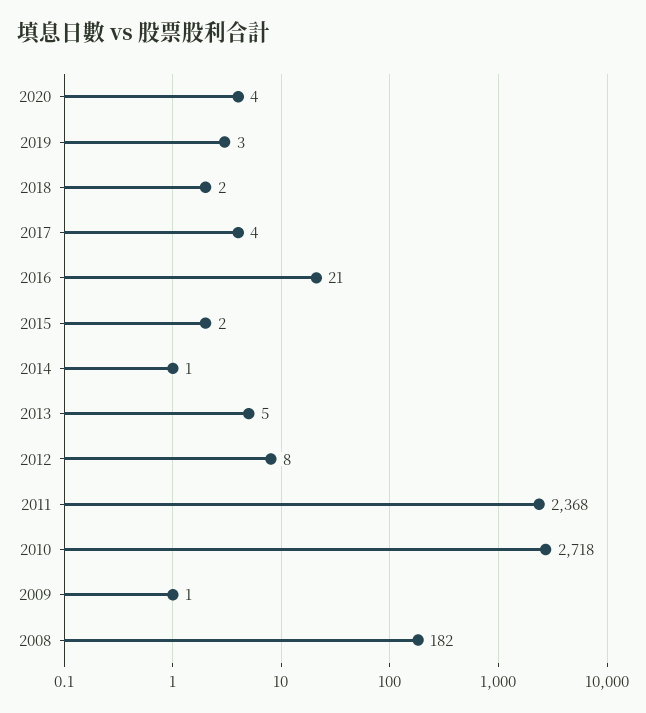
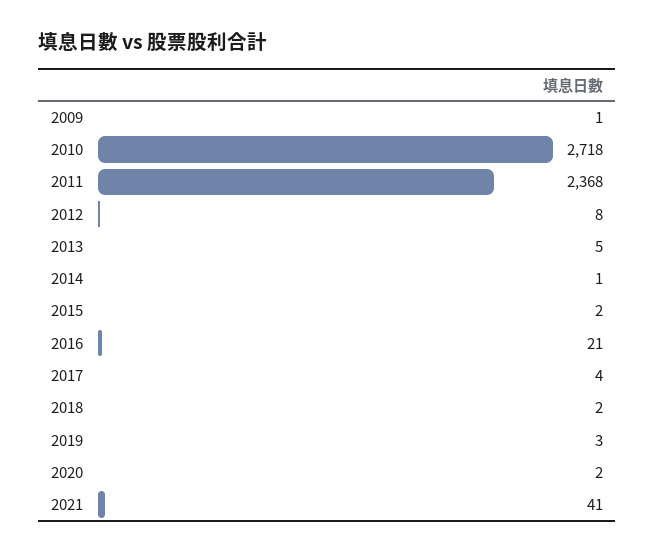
2020: 4 -> 2
2008: 182 -> none
2021: none -> 41

